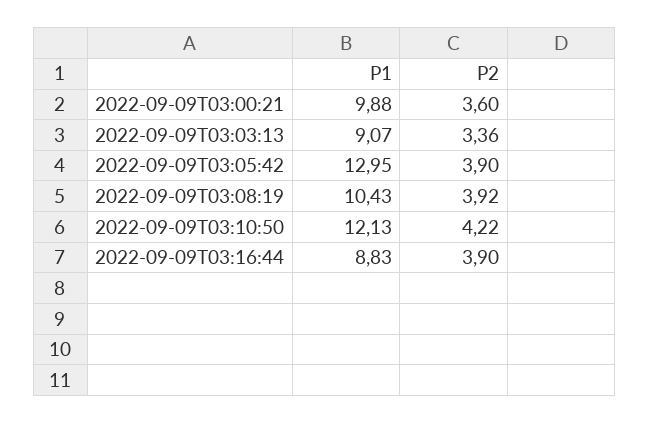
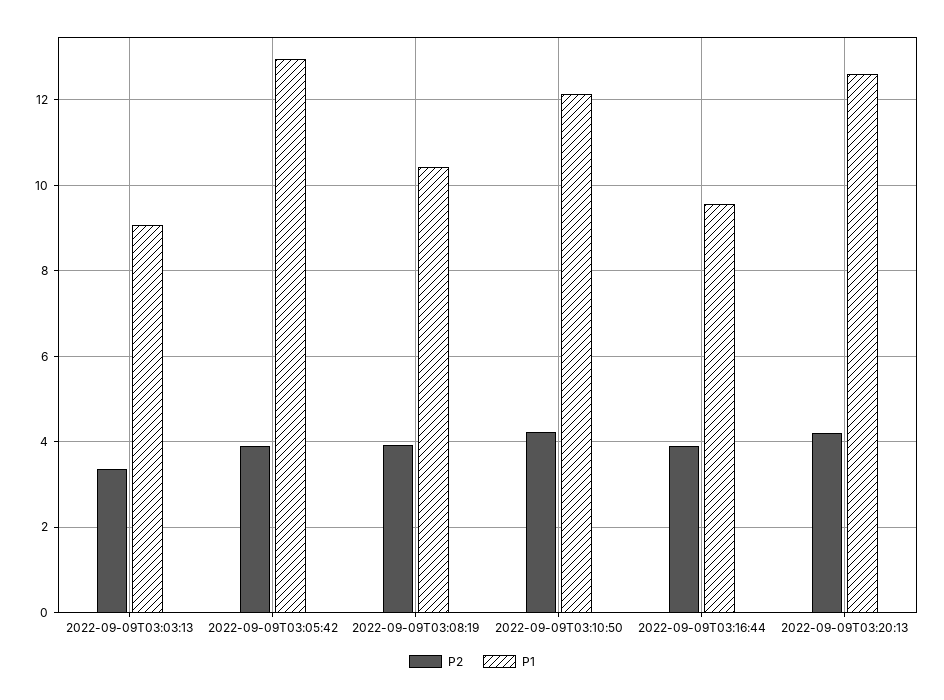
P1, 2022-09-09T03:00:21: 9.88 -> none
P2, 2022-09-09T03:00:21: 3.6 -> none
P1, 2022-09-09T03:16:44: 8.83 -> 9.6
P2, 2022-09-09T03:20:13: none -> 4.2
P1, 2022-09-09T03:20:13: none -> 12.6

